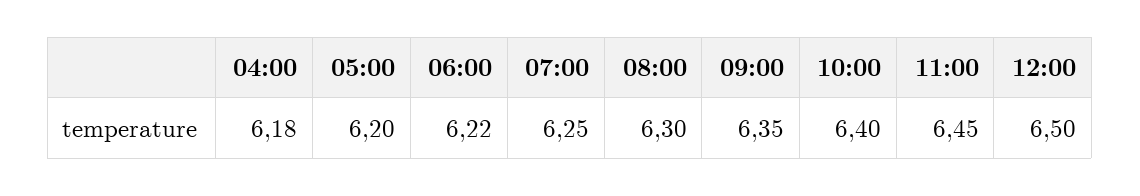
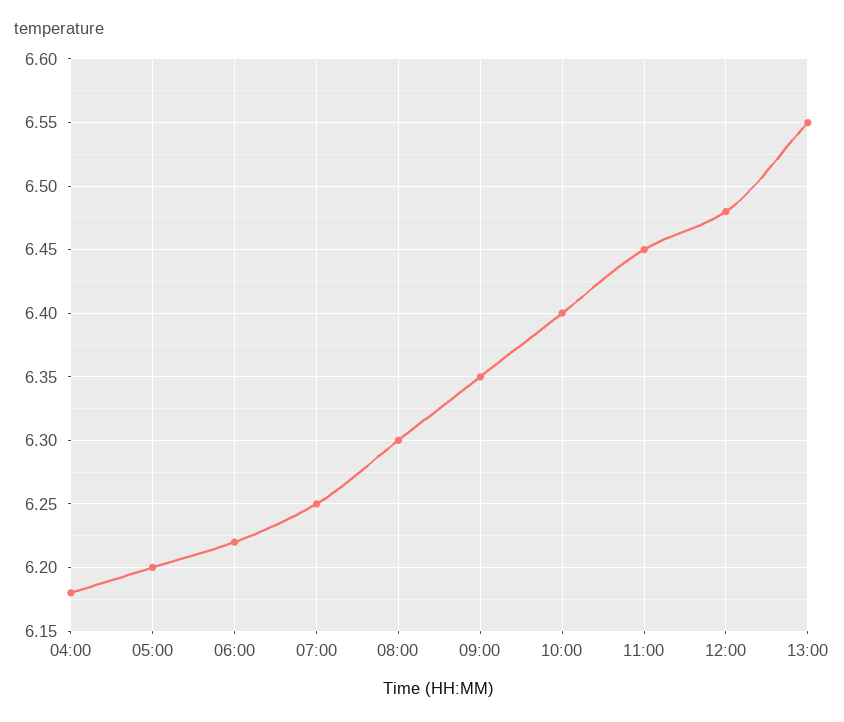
12:00: 6.5 -> 6.48
13:00: none -> 6.55

